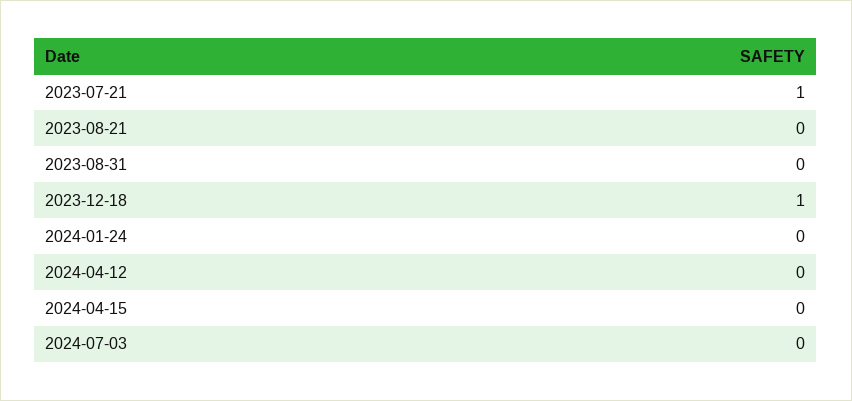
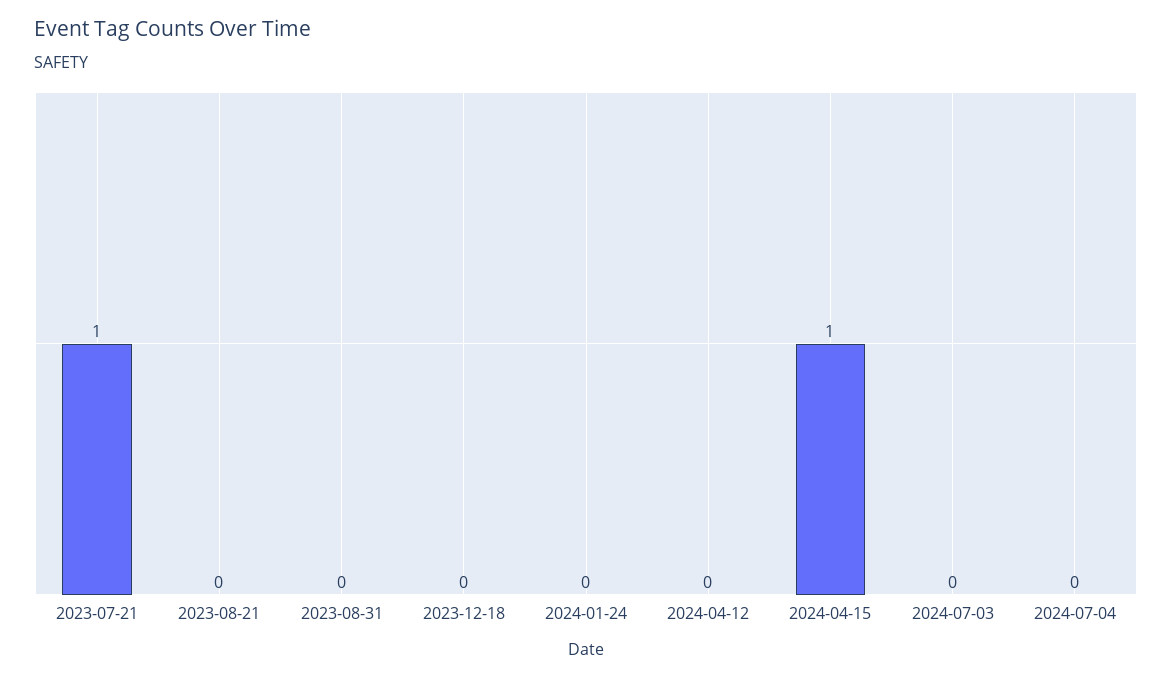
2023-12-18: 1 -> 0
2024-04-15: 0 -> 1
2024-07-04: none -> 0

